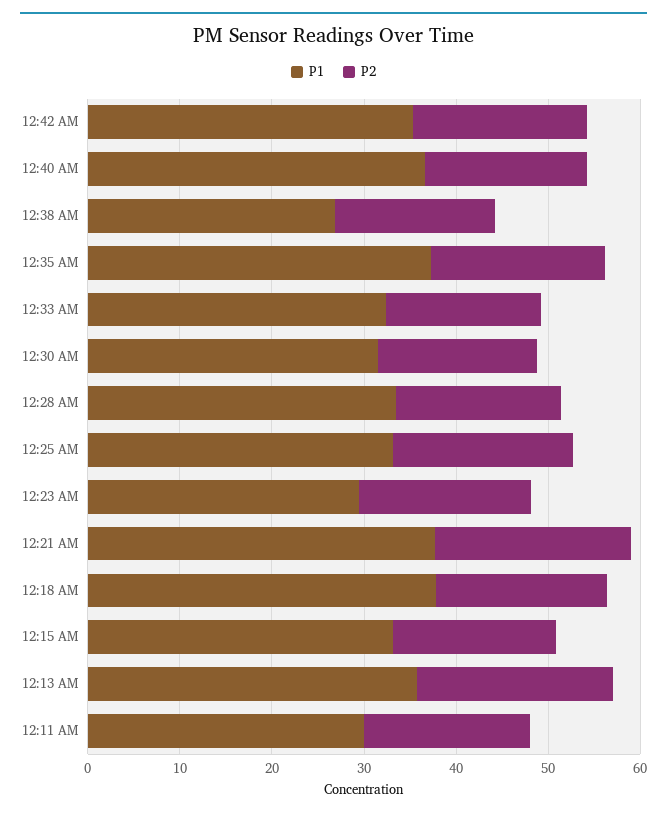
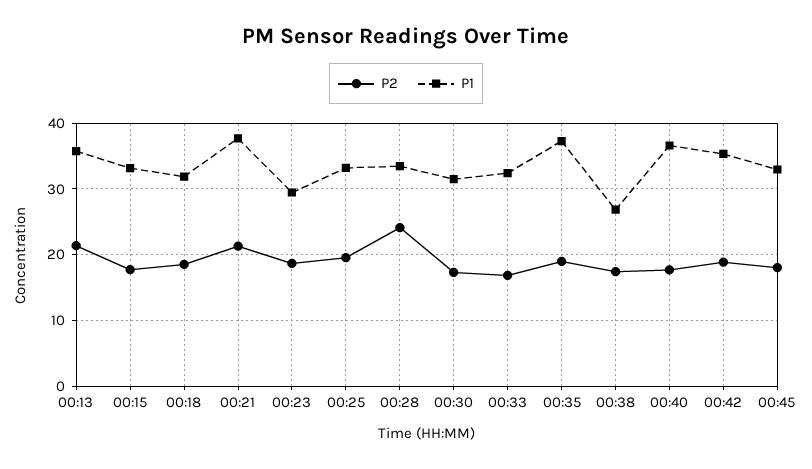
P2, 12:28 AM: 18 -> 24
P1, 12:18 AM: 38 -> 32
P1, 12:11 AM: 30 -> none
P2, 12:11 AM: 18 -> none
P2, 00:45: none -> 18
P1, 00:45: none -> 33

